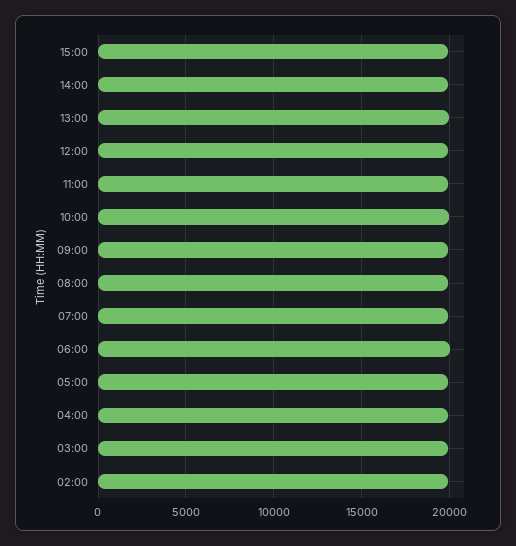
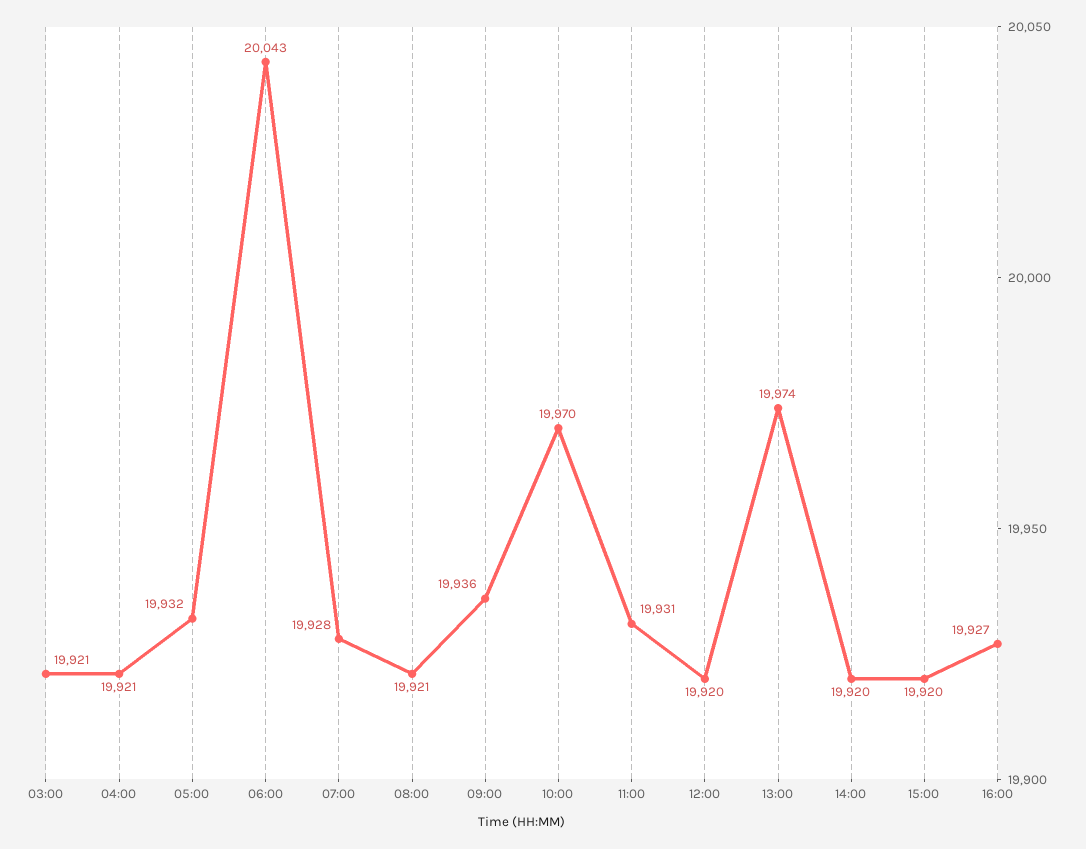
02:00: 20000 -> none
16:00: none -> 19927

